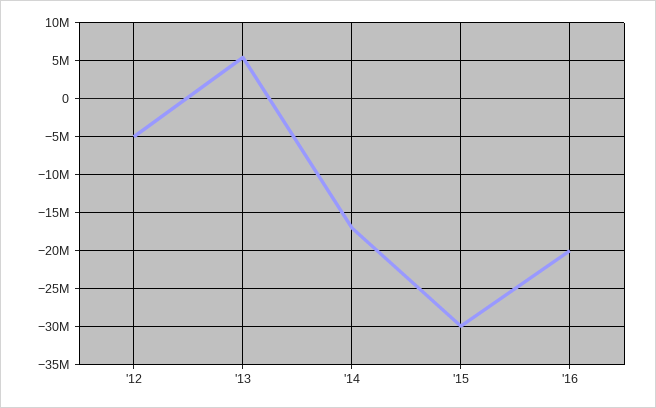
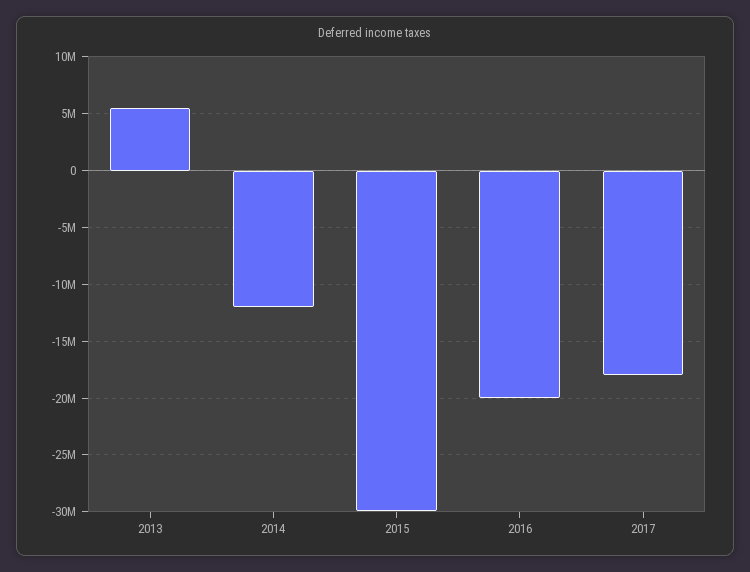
'12: -5000000 -> none
'14: -17000000 -> -12000000
2017: none -> -18000000

